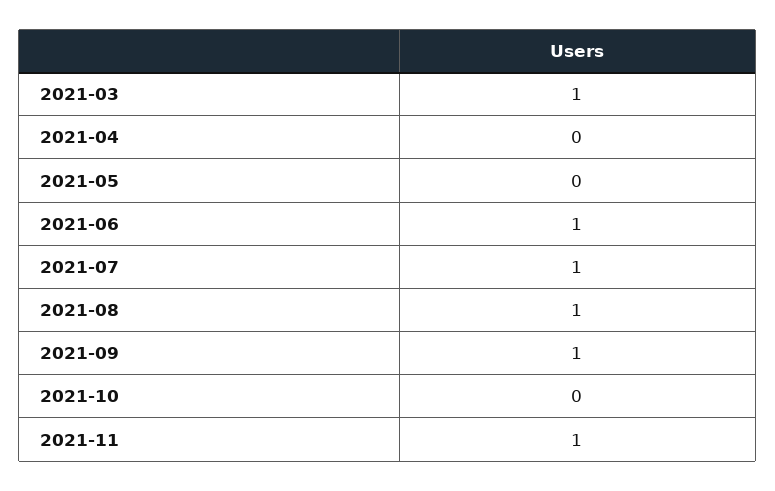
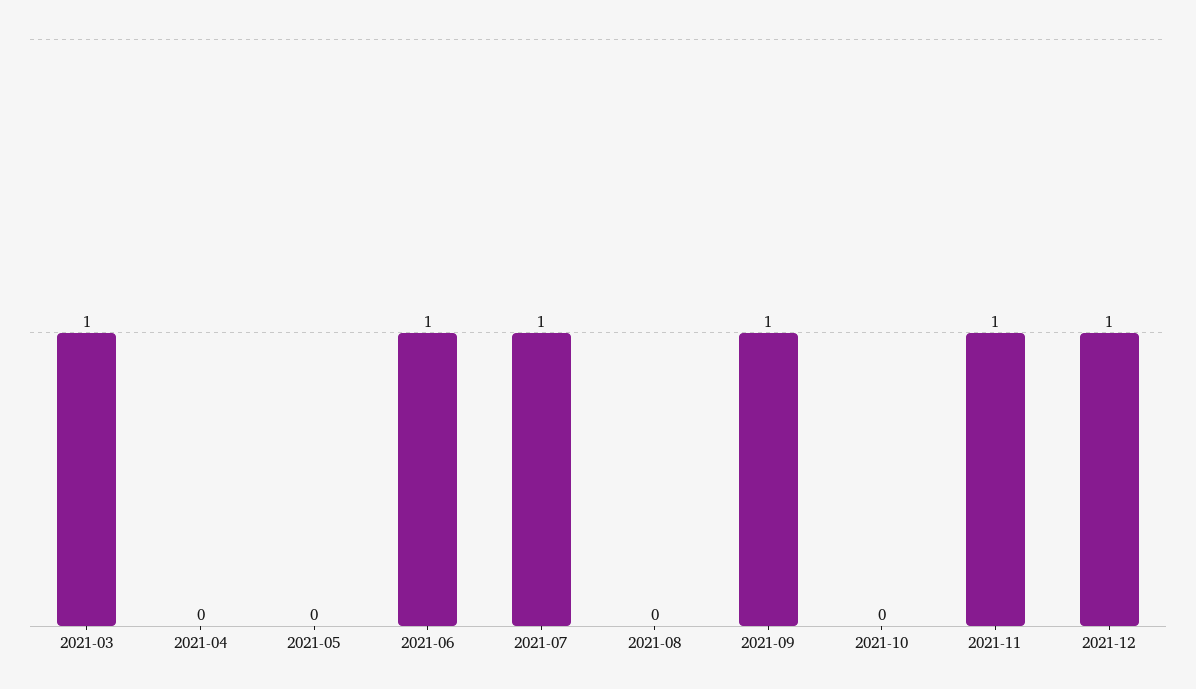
2021-08: 1 -> 0
2021-12: none -> 1

